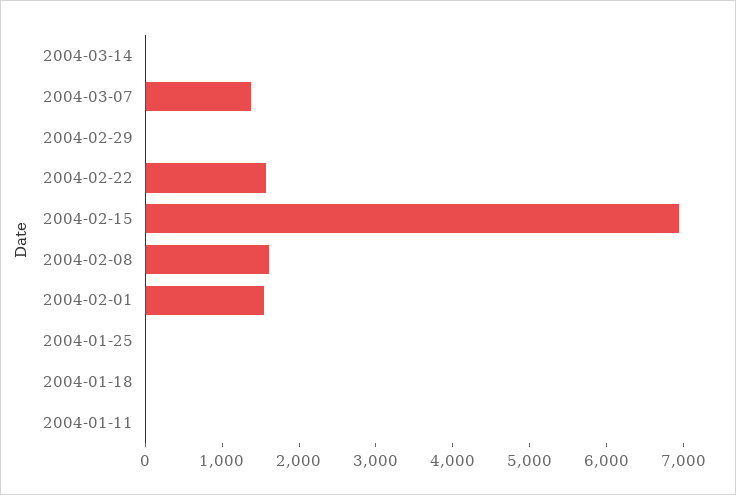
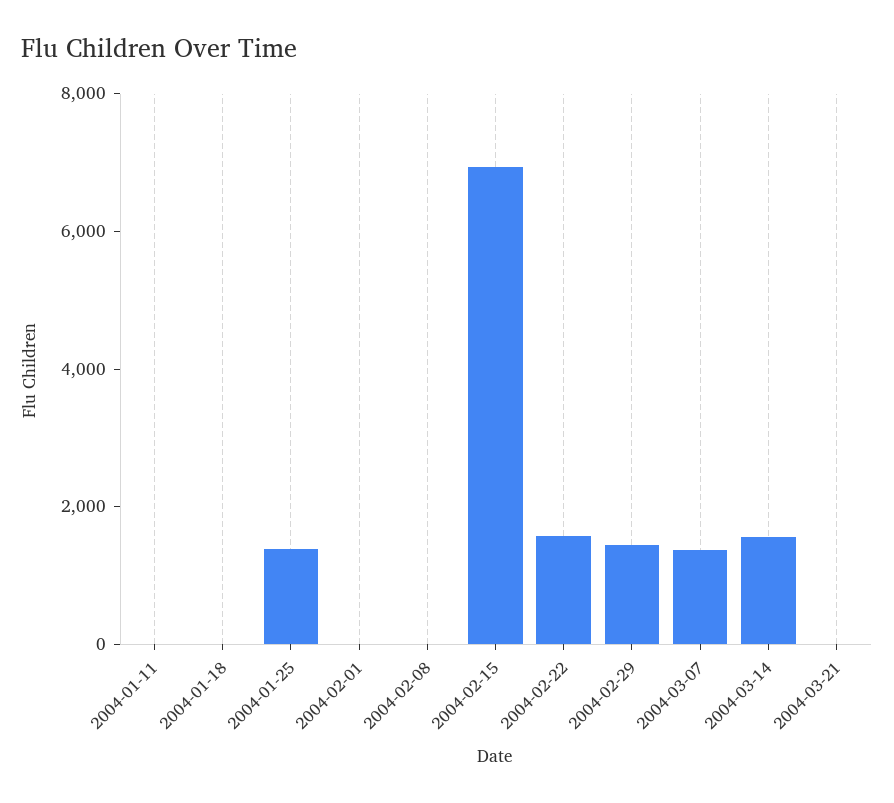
2004-03-14: 0 -> 1500
2004-02-29: 0 -> 1500
2004-02-08: 1600 -> 0
2004-02-01: 1600 -> 0
2004-01-25: 0 -> 1500
2004-03-21: none -> 0

